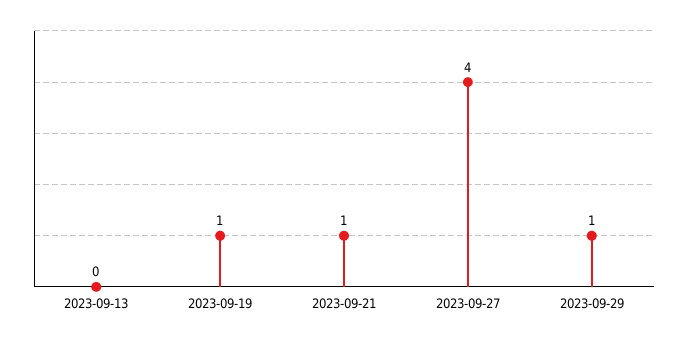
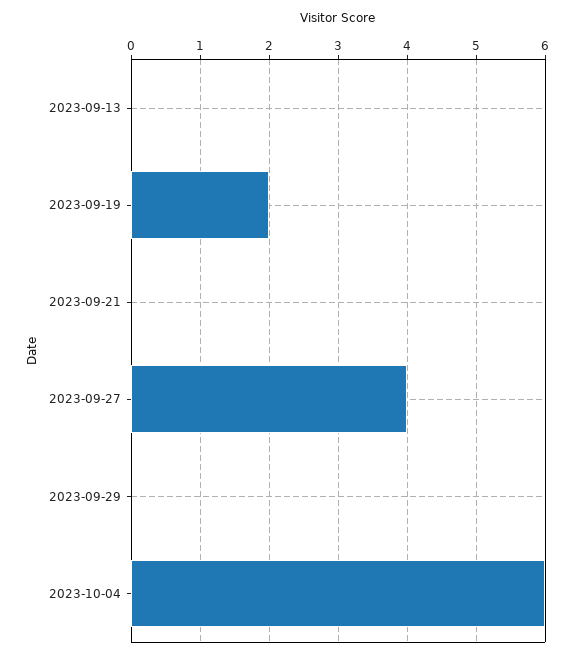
2023-09-19: 1 -> 2
2023-09-21: 1 -> 0
2023-09-29: 1 -> 0
2023-10-04: none -> 6

